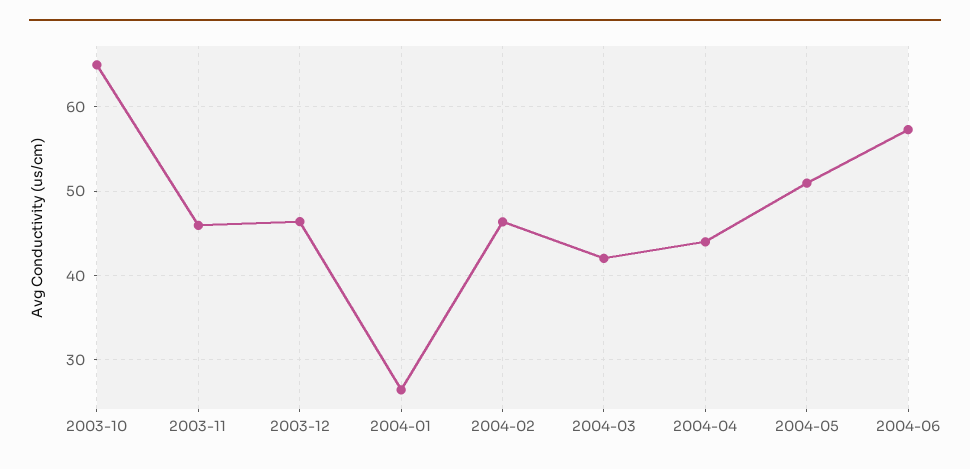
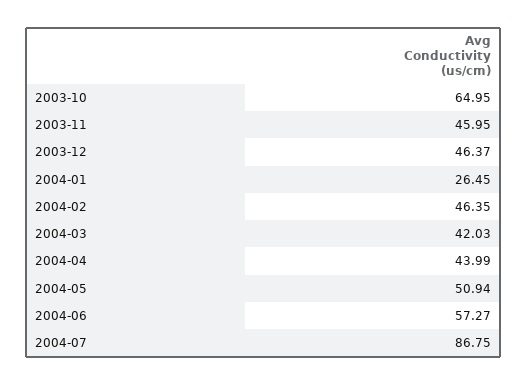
2004-07: none -> 86.75

